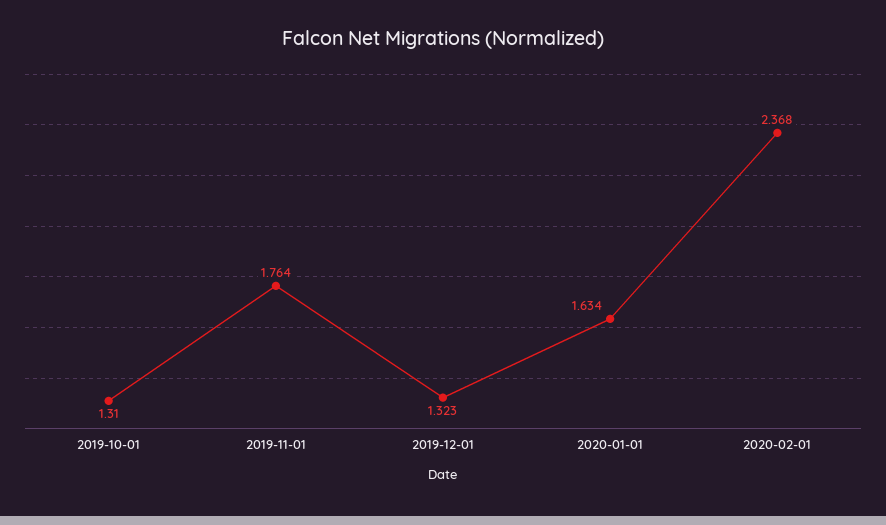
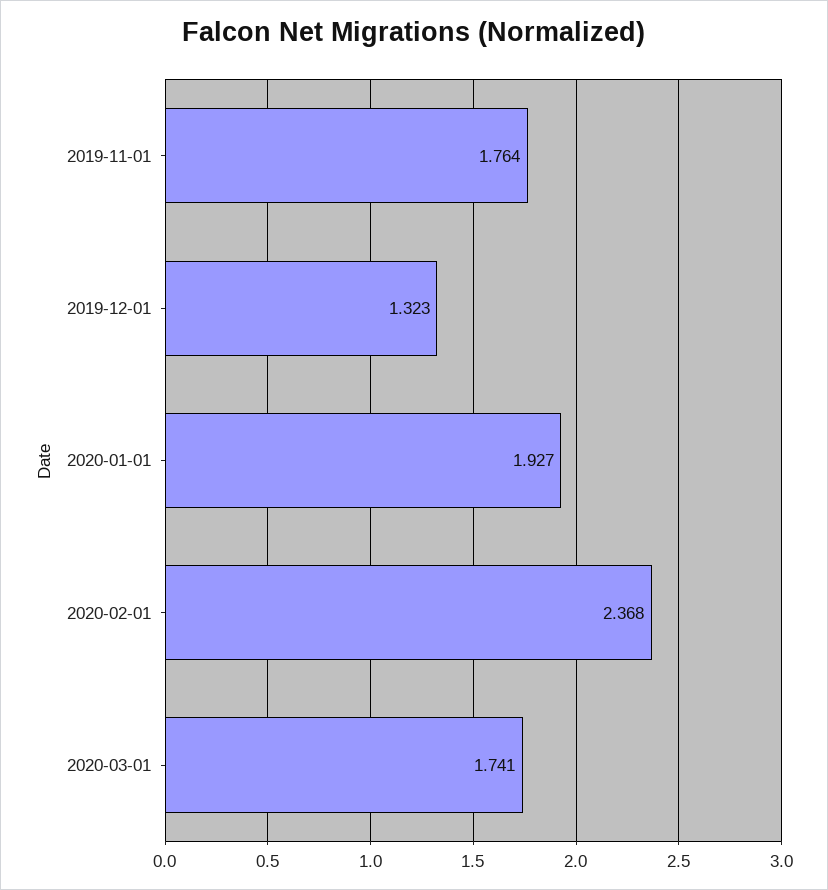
2019-10-01: 1.31 -> none
2020-01-01: 1.634 -> 1.927
2020-03-01: none -> 1.741

